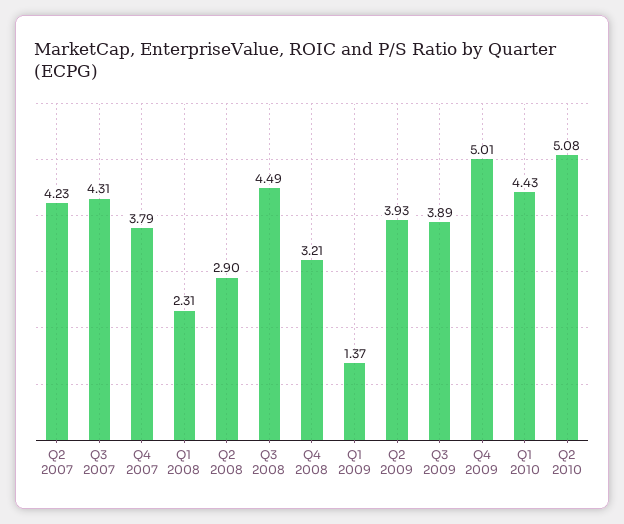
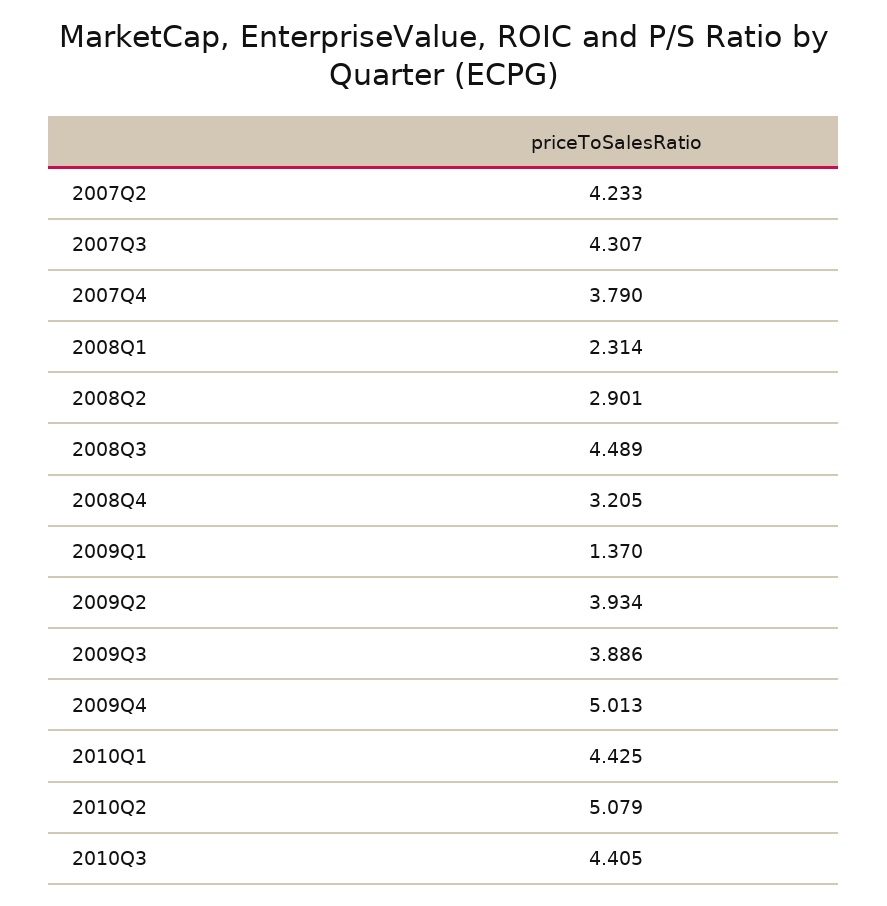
2010Q3: none -> 4.405

